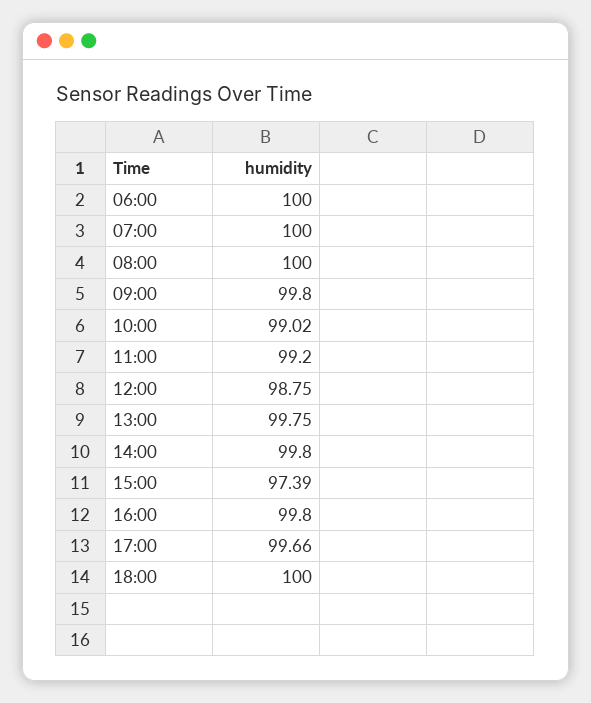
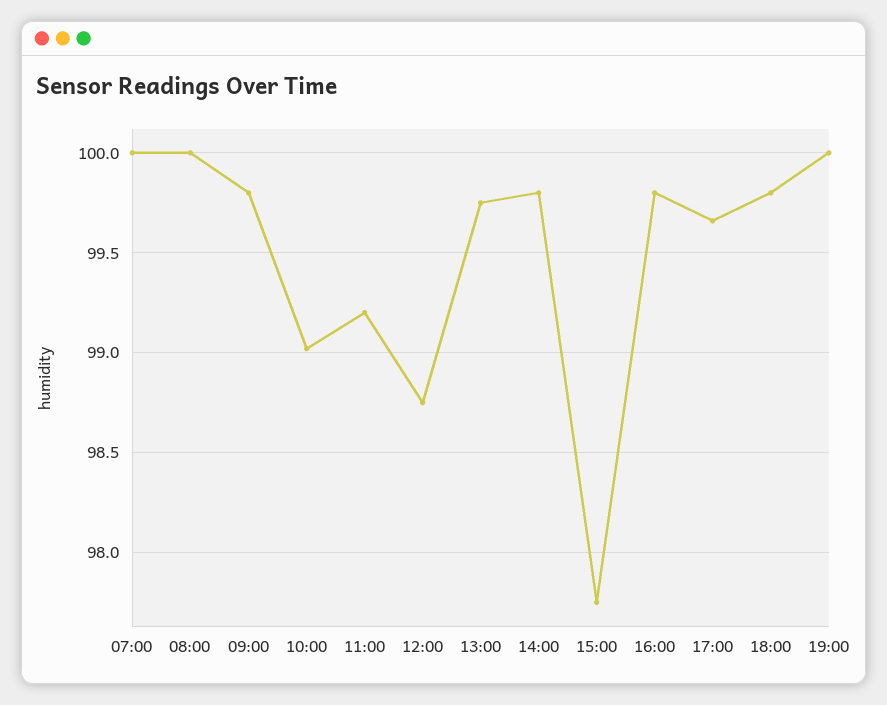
06:00: 100 -> none
15:00: 97.39 -> 97.75
18:00: 100 -> 99.8
19:00: none -> 100

